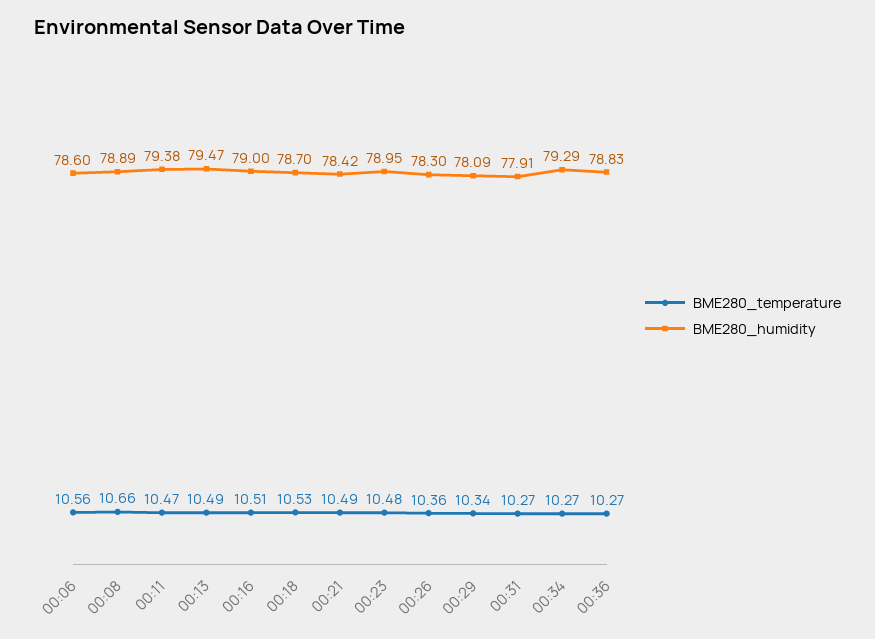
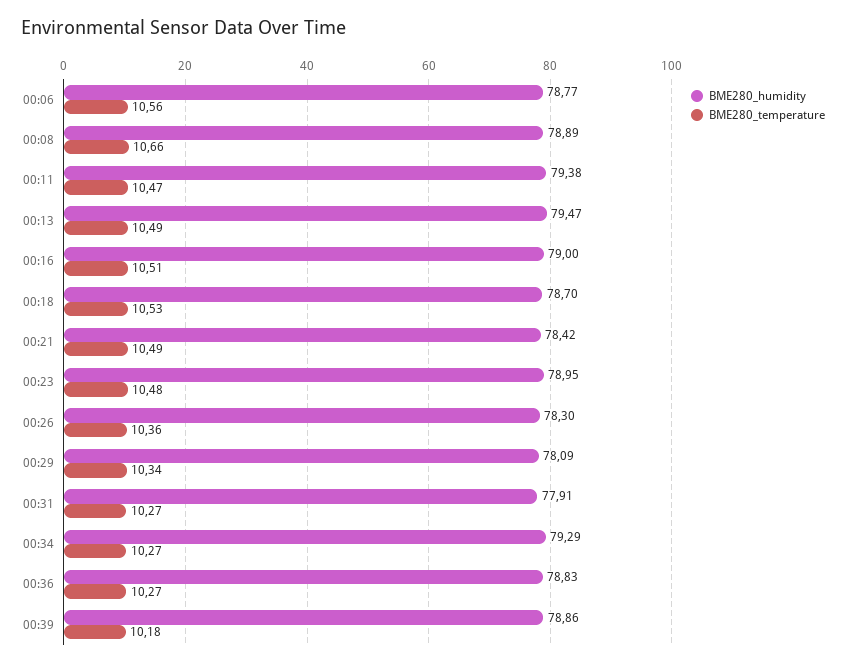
BME280_humidity, 00:06: 78.6 -> 78.77
BME280_humidity, 00:39: none -> 78.86
BME280_temperature, 00:39: none -> 10.18

